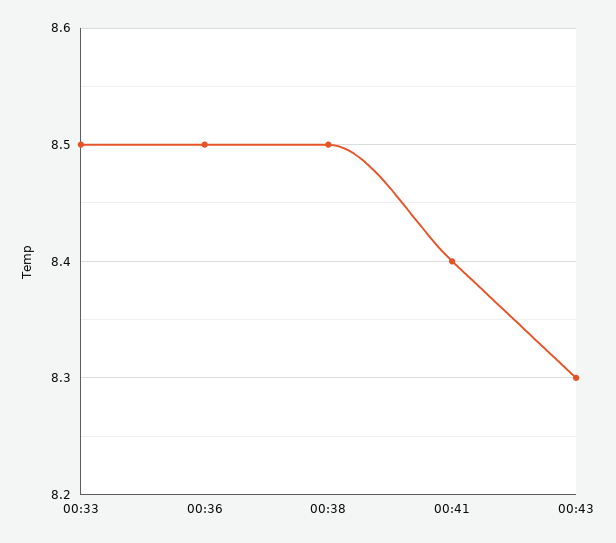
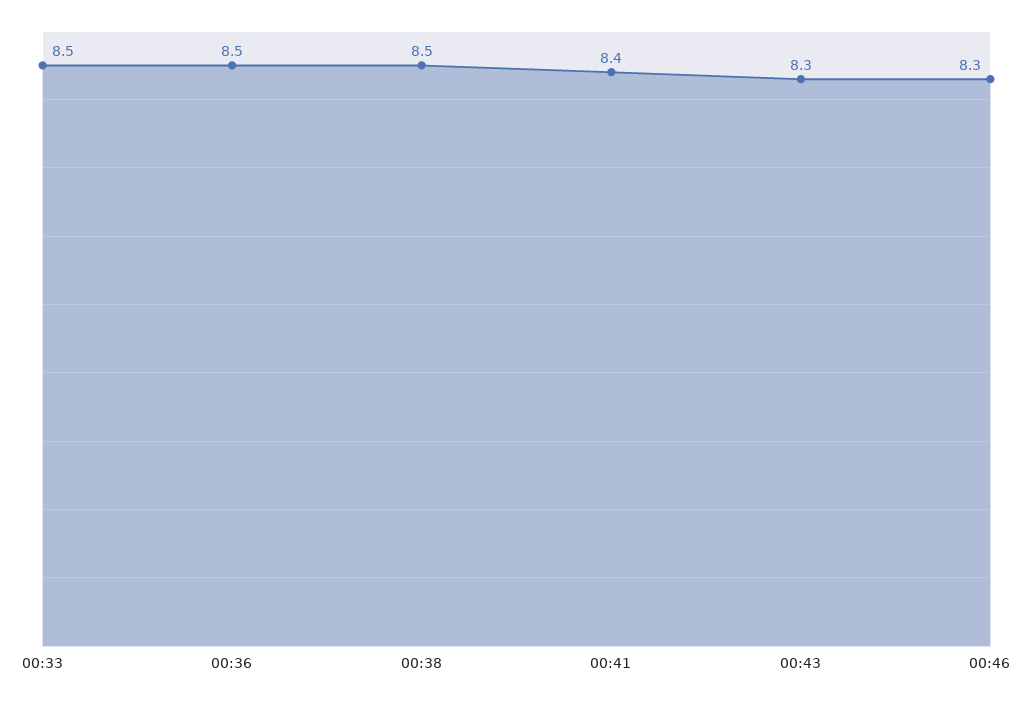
00:46: none -> 8.3

